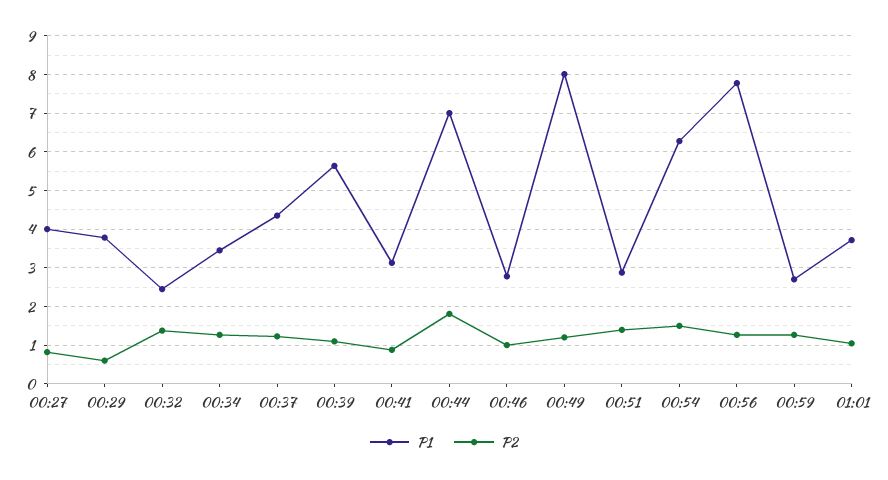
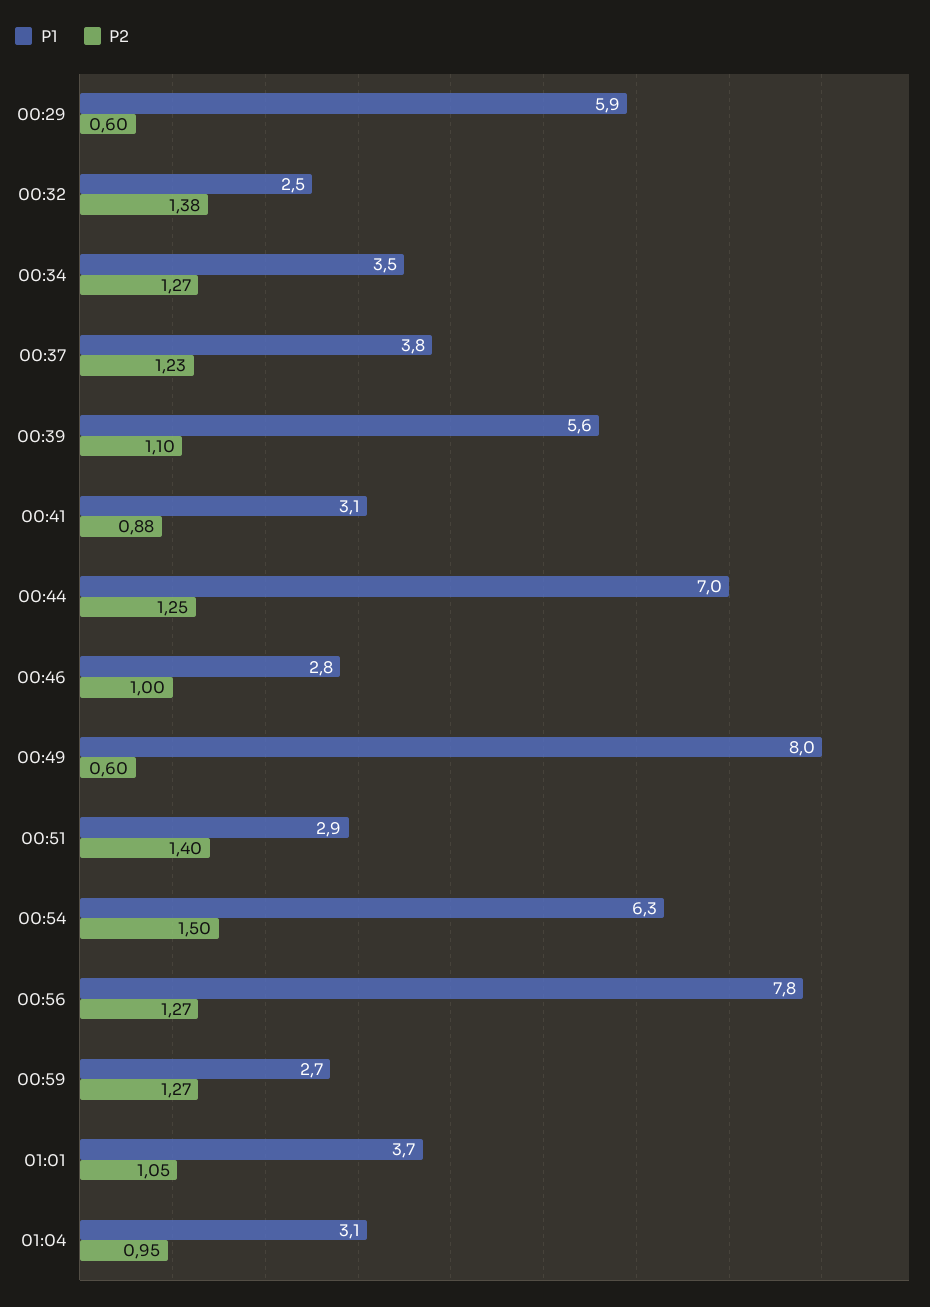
P1, 00:27: 4 -> none
P2, 00:27: 0.8 -> none
P1, 00:29: 3.8 -> 5.9
P1, 00:37: 4.4 -> 3.8
P2, 00:44: 1.8 -> 1.25
P2, 00:49: 1.2 -> 0.6
P1, 01:04: none -> 3.1
P2, 01:04: none -> 0.95

